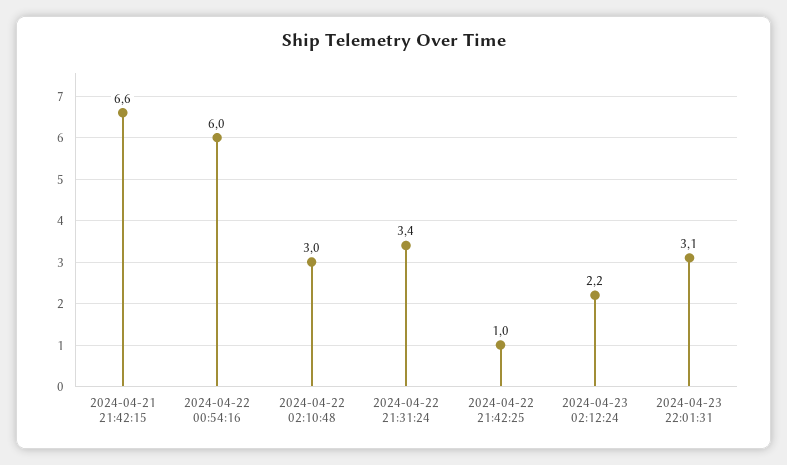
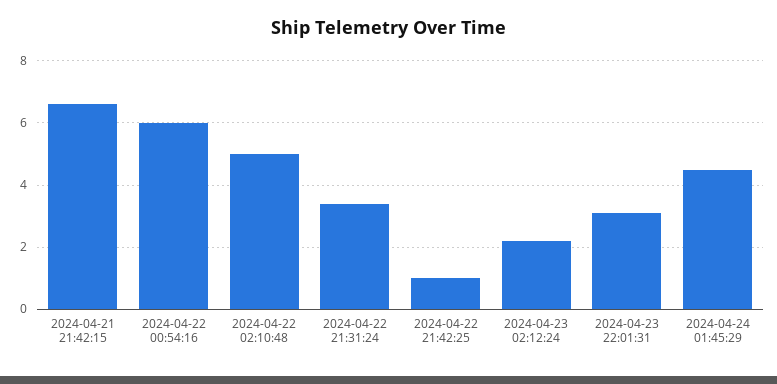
2024-04-22 02:10:48: 3 -> 5
2024-04-24 01:45:29: none -> 4.5

